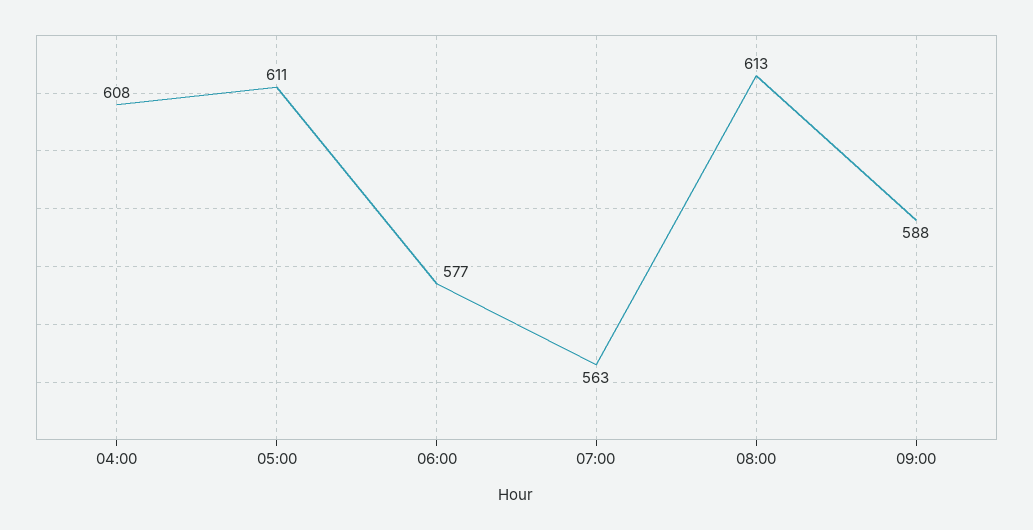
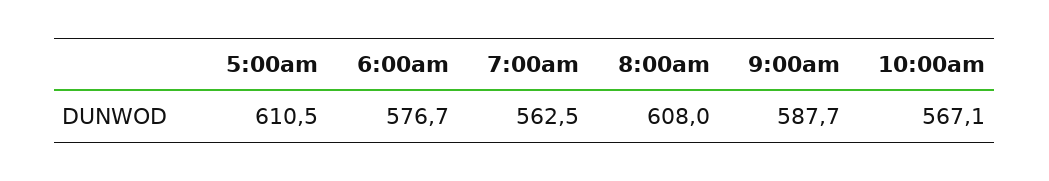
04:00: 608 -> none
08:00: 613 -> 608
10:00am: none -> 567.1

